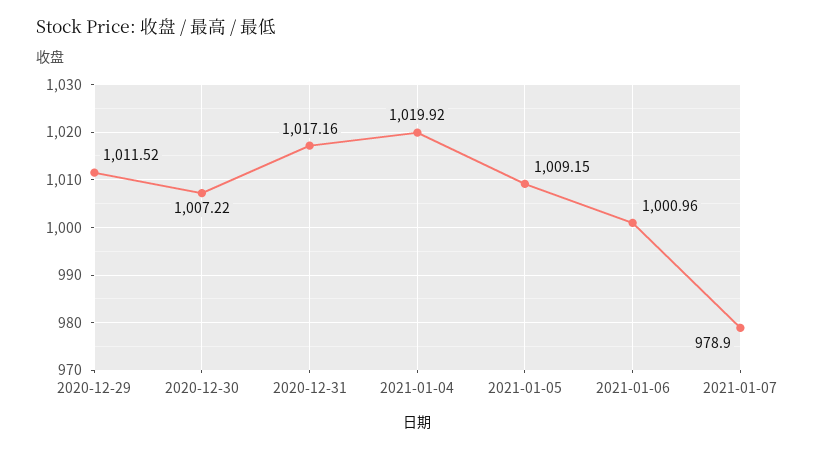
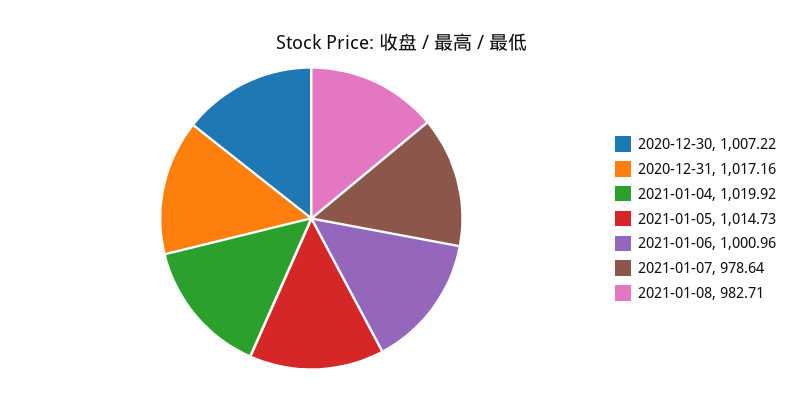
2020-12-29: 1011.52 -> none
2021-01-05: 1009.15 -> 1014.73
2021-01-07: 978.9 -> 978.64
2021-01-08: none -> 982.71

